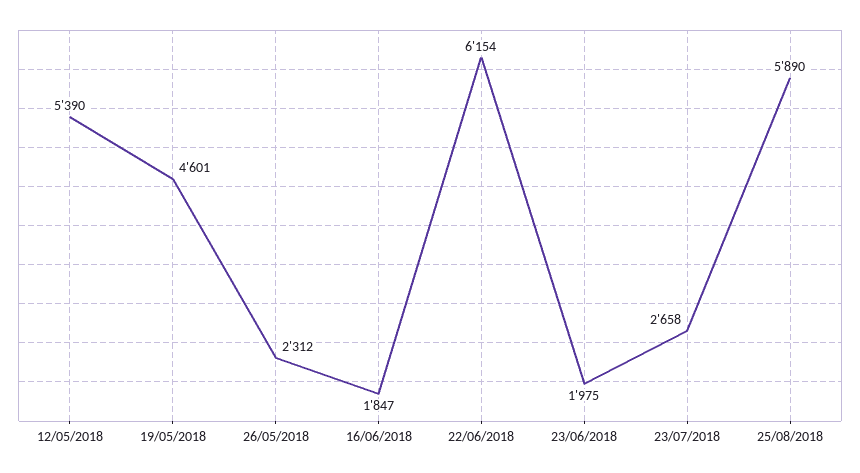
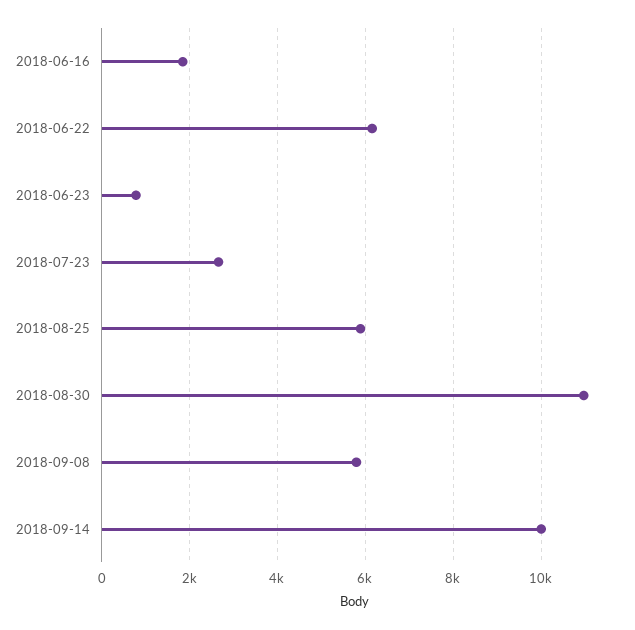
12/05/2018: 5390 -> none
19/05/2018: 4601 -> none
26/05/2018: 2312 -> none
23/06/2018: 1975 -> 800
2018-08-30: none -> 11000
2018-09-08: none -> 5800
2018-09-14: none -> 10000

